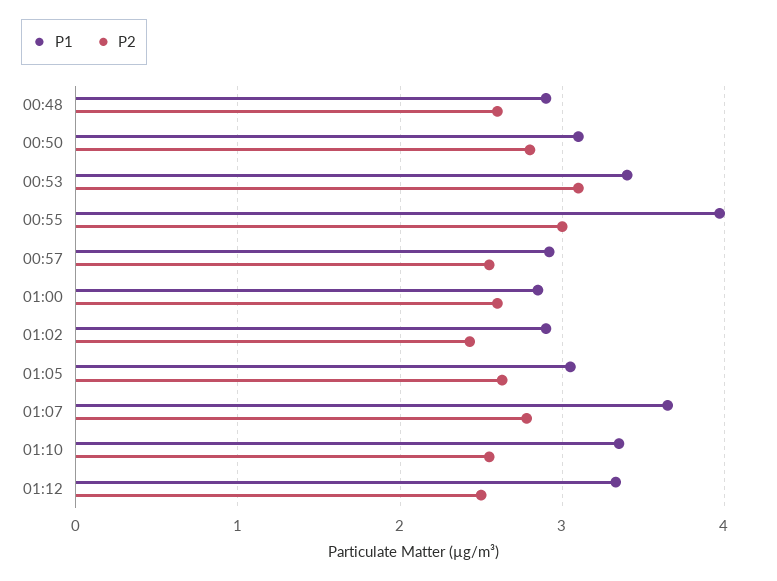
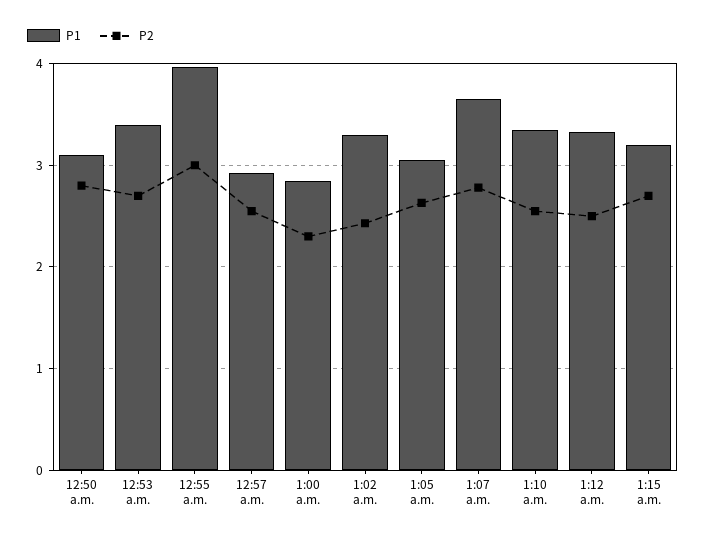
P1, 00:48: 2.9 -> none
P2, 00:48: 2.6 -> none
P2, 00:53: 3.1 -> 2.7
P2, 01:00: 2.6 -> 2.3
P1, 01:02: 2.9 -> 3.3
P1, 1:15 a.m.: none -> 3.2
P2, 1:15 a.m.: none -> 2.7

